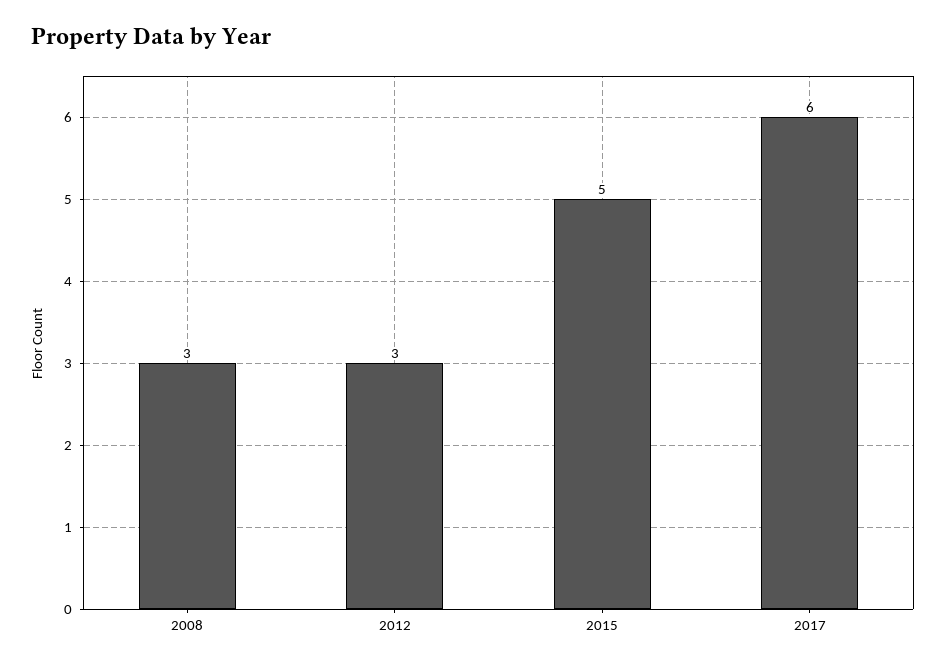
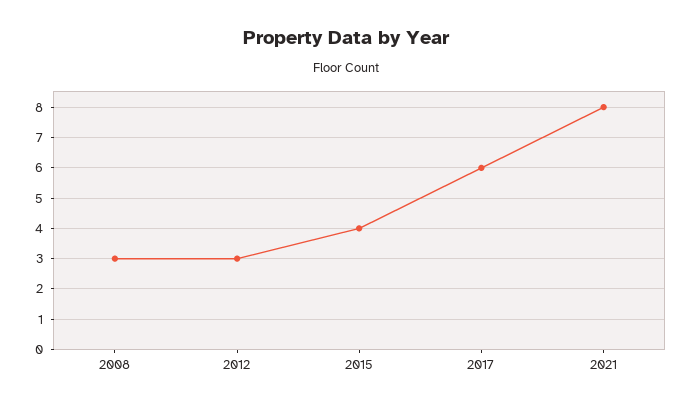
2015: 5 -> 4
2021: none -> 8

